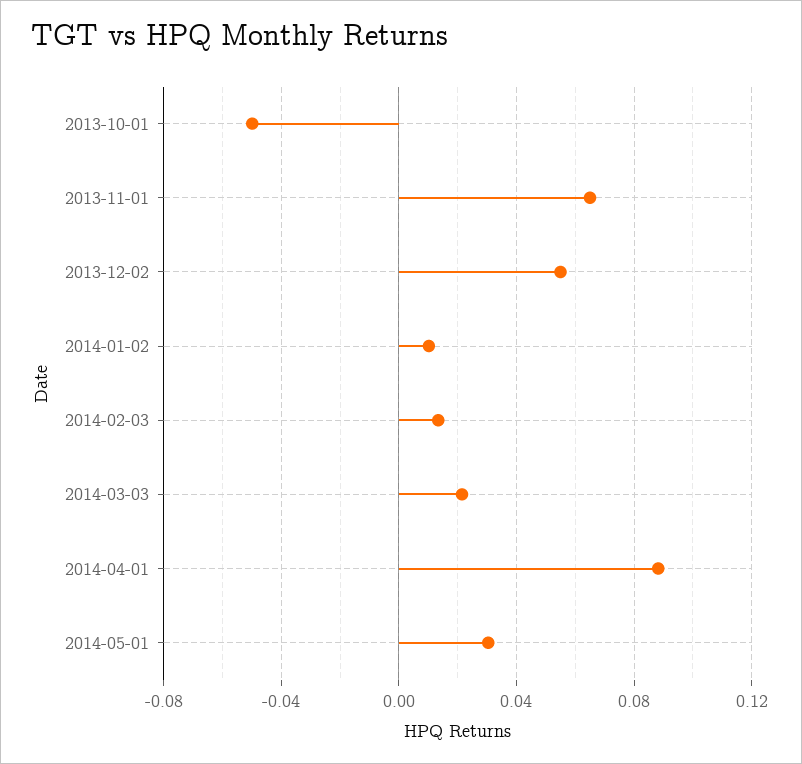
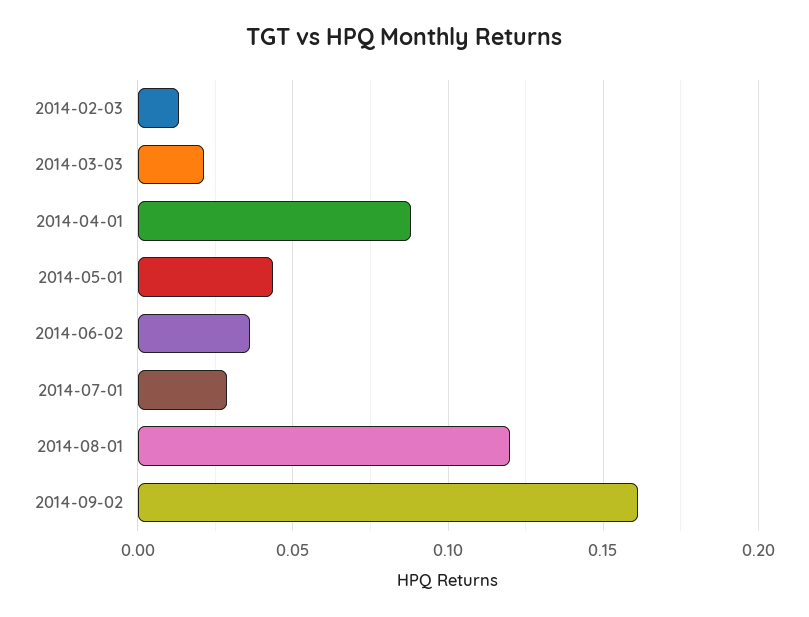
2013-10-01: -0.05 -> none
2013-11-01: 0.065 -> none
2013-12-02: 0.055 -> none
2014-01-02: 0.01 -> none
2014-05-01: 0.03 -> 0.045
2014-06-02: none -> 0.035
2014-07-01: none -> 0.03
2014-08-01: none -> 0.12
2014-09-02: none -> 0.16

